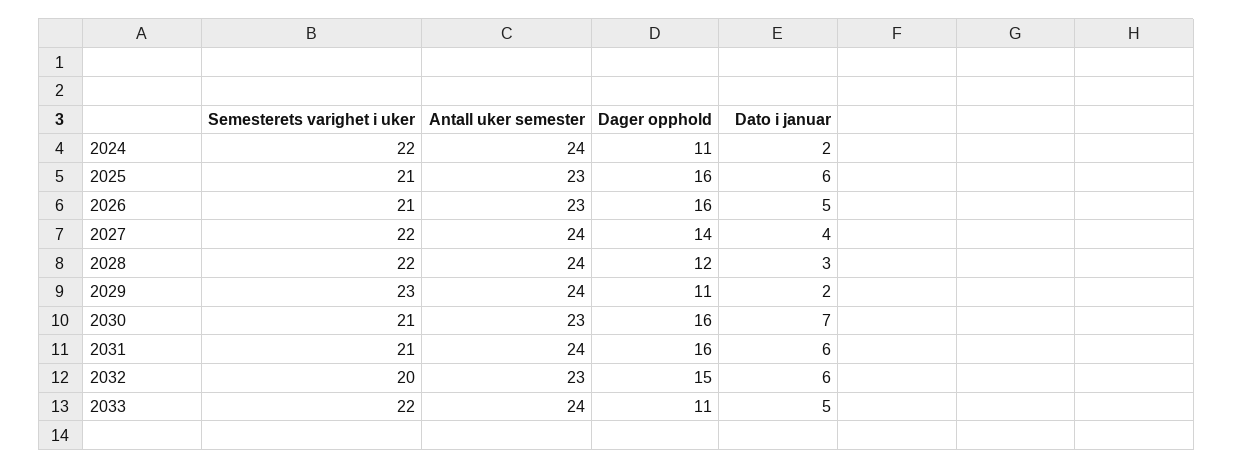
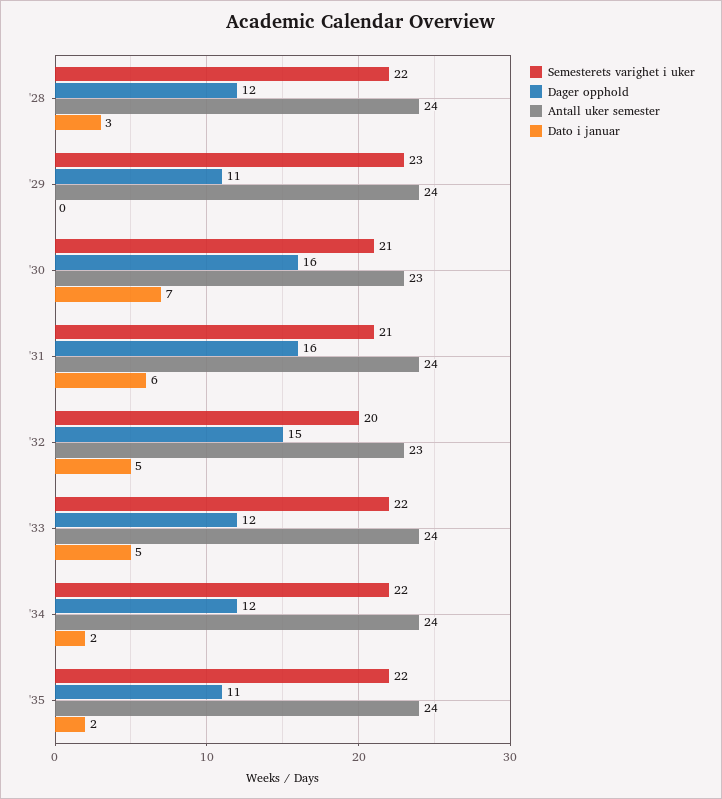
Semesterets varighet i uker, 2024: 22 -> none
Antall uker semester, 2024: 24 -> none
Dager opphold, 2024: 11 -> none
Dato i januar, 2024: 2 -> none
Semesterets varighet i uker, 2025: 21 -> none
Antall uker semester, 2025: 23 -> none
Dager opphold, 2025: 16 -> none
Dato i januar, 2025: 6 -> none
Semesterets varighet i uker, 2026: 21 -> none
Antall uker semester, 2026: 23 -> none
Dager opphold, 2026: 16 -> none
Dato i januar, 2026: 5 -> none
Semesterets varighet i uker, 2027: 22 -> none
Antall uker semester, 2027: 24 -> none
Dager opphold, 2027: 14 -> none
Dato i januar, 2027: 4 -> none
Dato i januar, 2029: 2 -> 0
Dato i januar, 2032: 6 -> 5
Dager opphold, 2033: 11 -> 12
Semesterets varighet i uker, '34: none -> 22
Dager opphold, '34: none -> 12
Antall uker semester, '34: none -> 24
Dato i januar, '34: none -> 2
Semesterets varighet i uker, '35: none -> 22
Dager opphold, '35: none -> 11
Antall uker semester, '35: none -> 24
Dato i januar, '35: none -> 2

